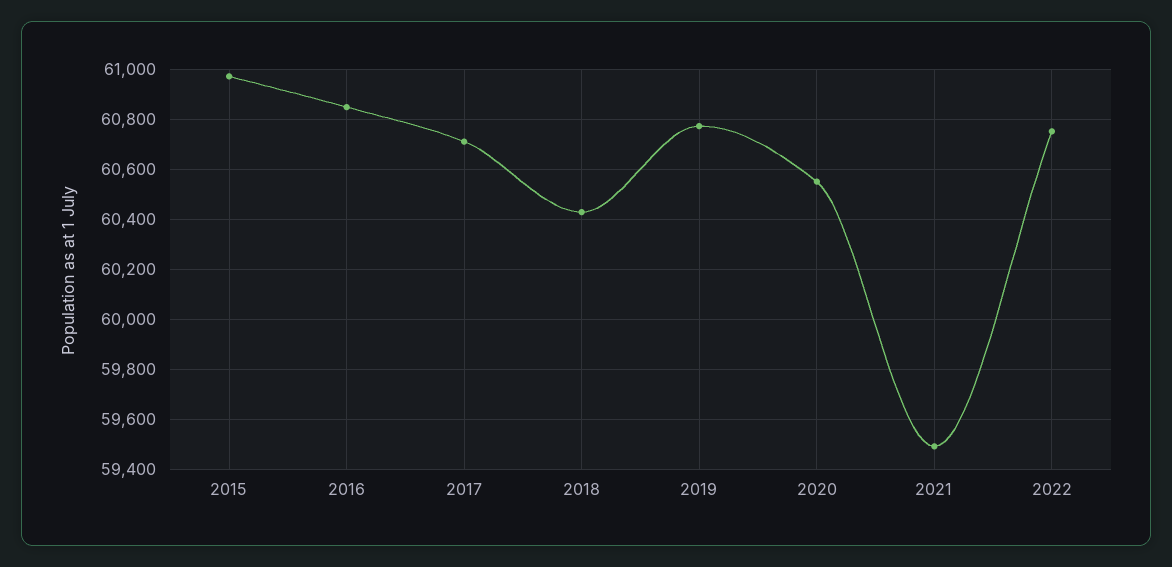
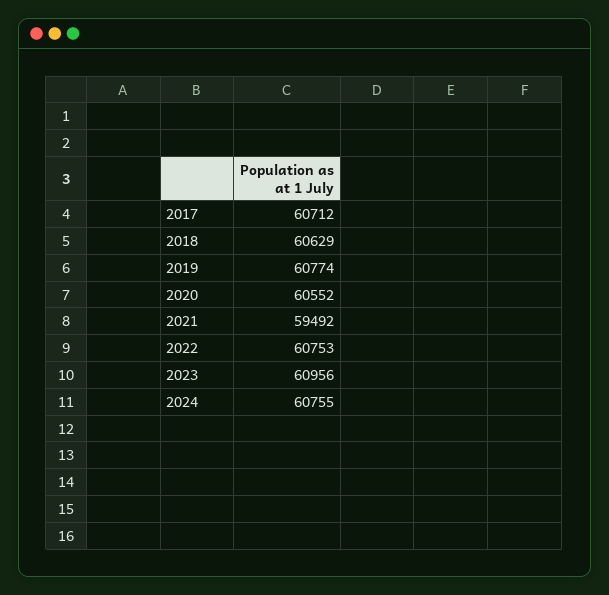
2015: 60975 -> none
2016: 60850 -> none
2018: 60425 -> 60629
2023: none -> 60956
2024: none -> 60755

